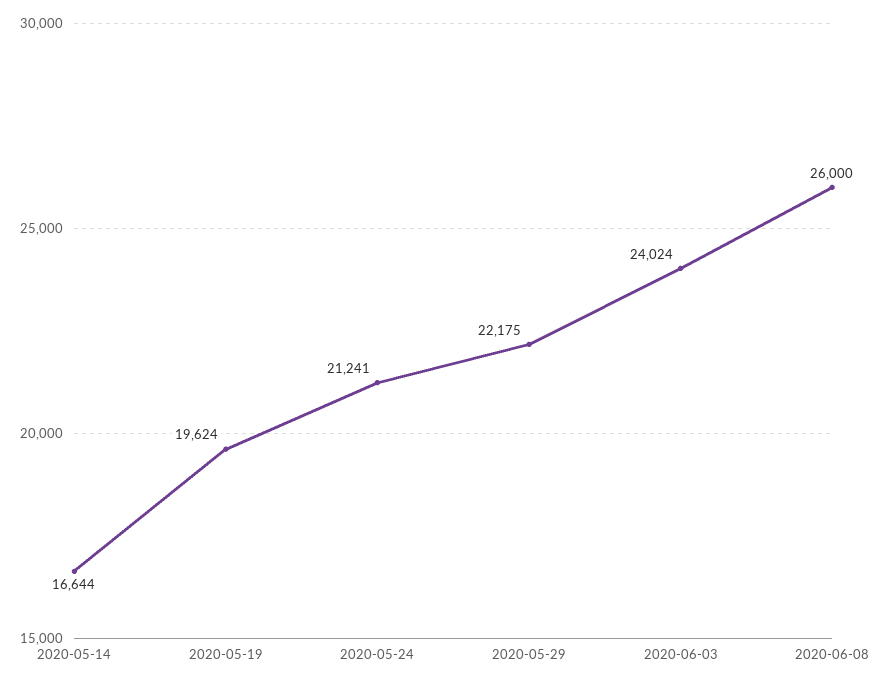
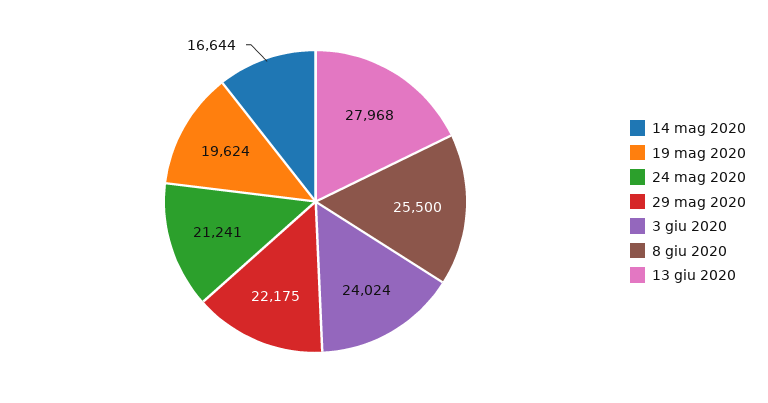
2020-06-08: 26000 -> 25500
13 giu 2020: none -> 27968

